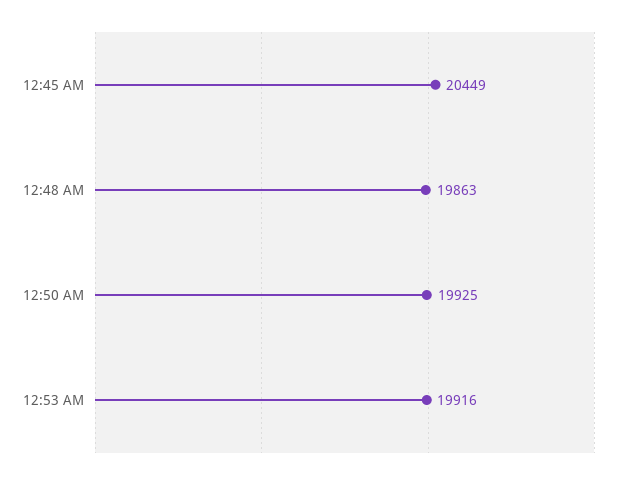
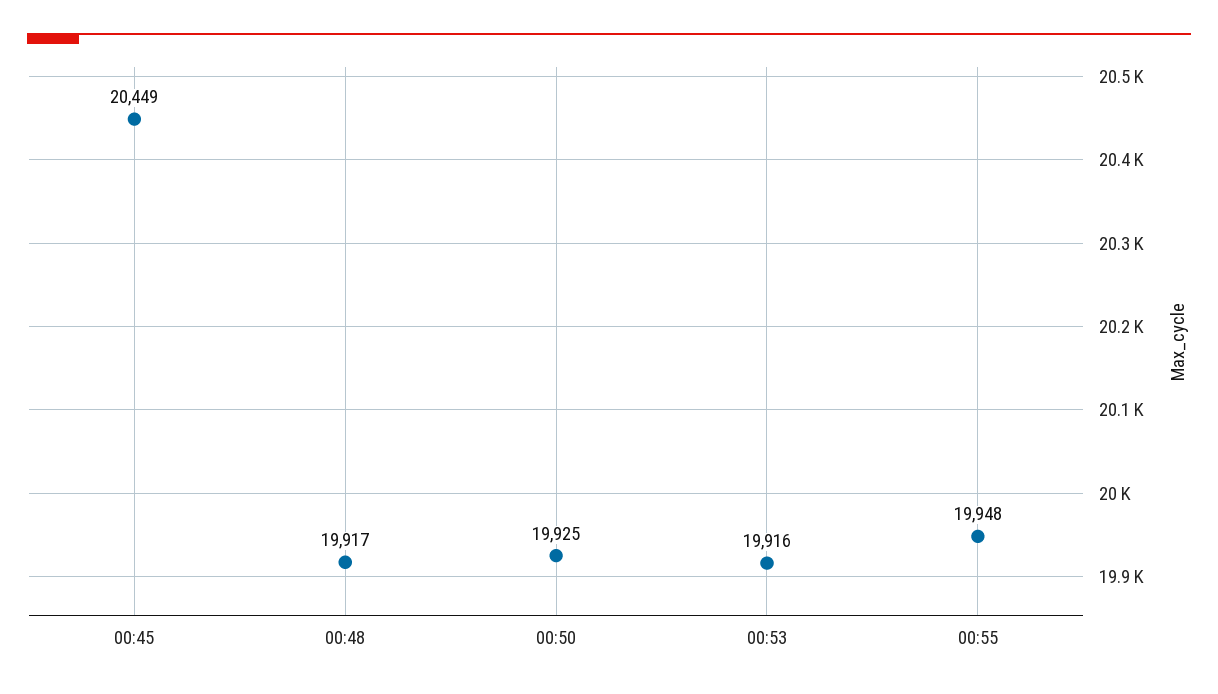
12:48 AM: 19863 -> 19917
00:55: none -> 19948

